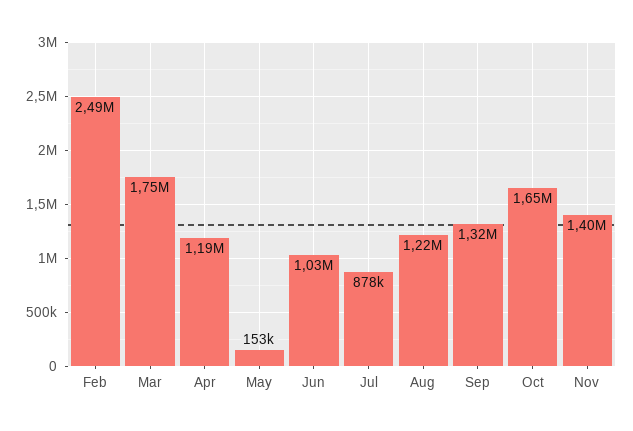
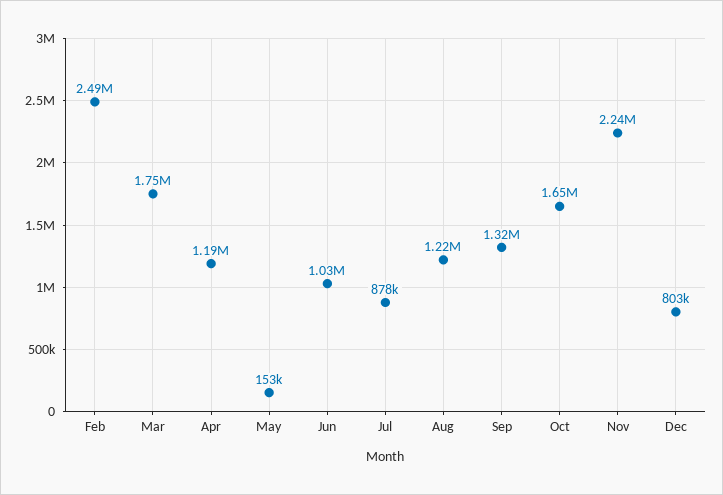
Nov: 1400000 -> 2240000
Dec: none -> 803000

